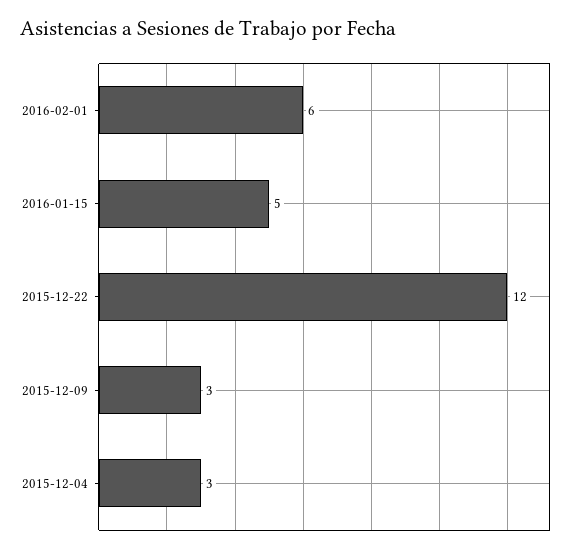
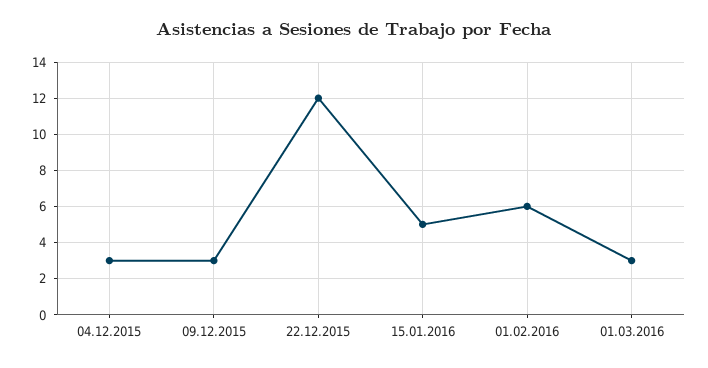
01.03.2016: none -> 3

